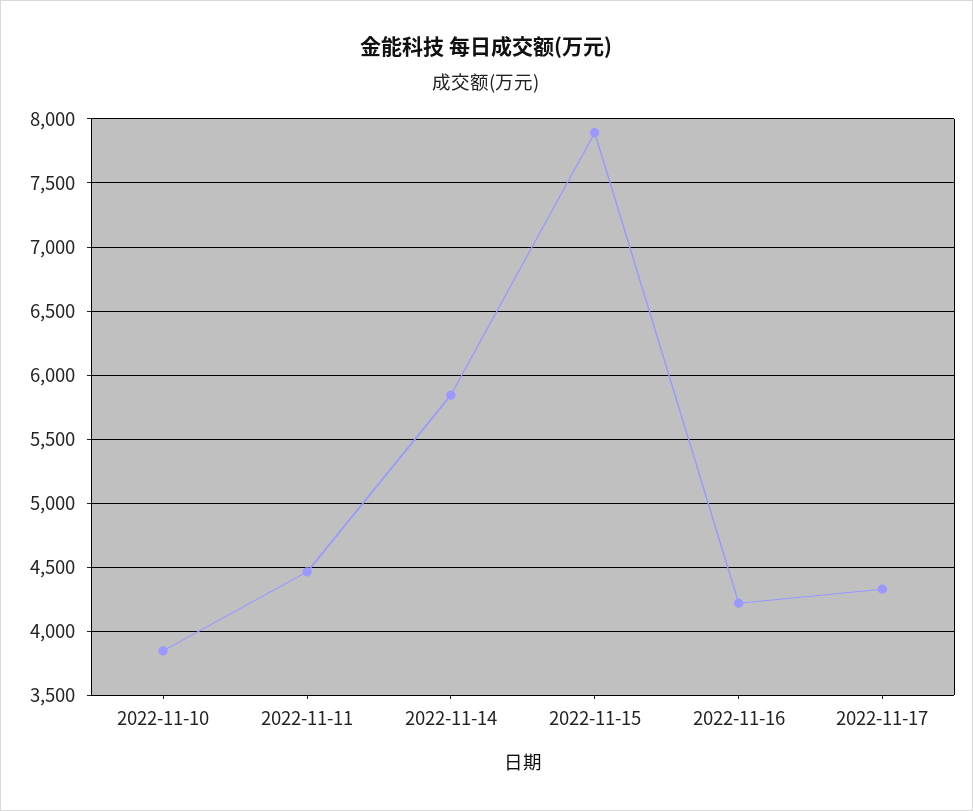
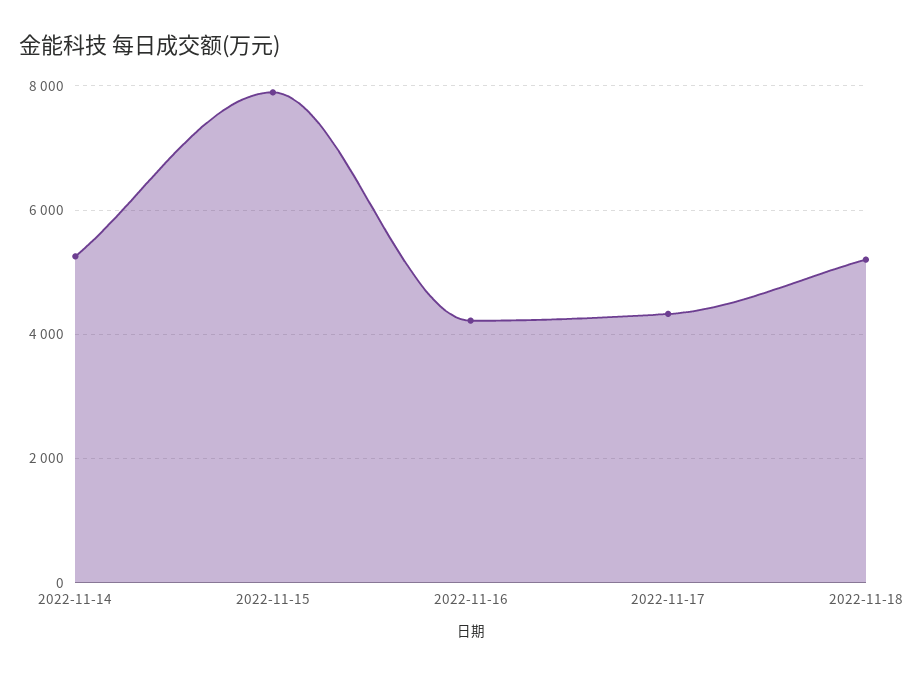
2022-11-10: 3850 -> none
2022-11-11: 4450 -> none
2022-11-14: 5850 -> 5200
2022-11-18: none -> 5200

